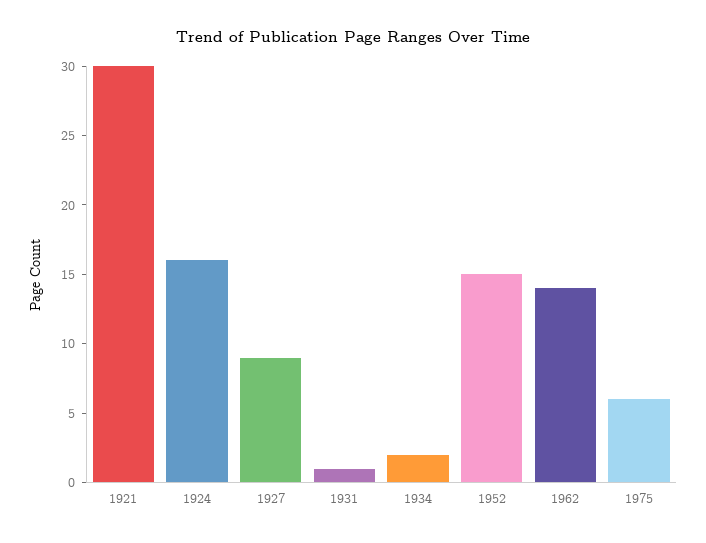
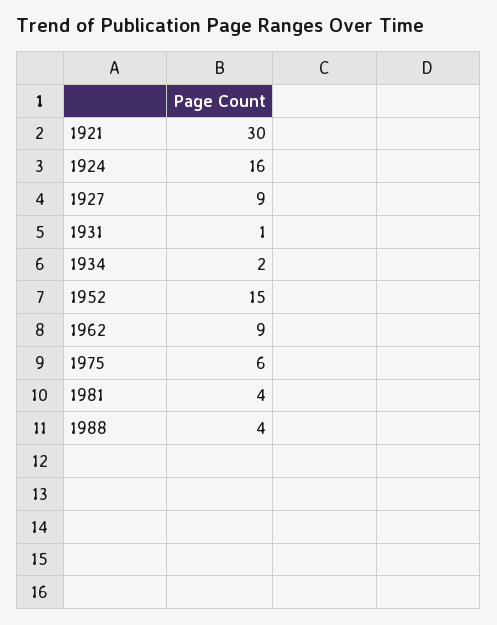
1962: 14 -> 9
1981: none -> 4
1988: none -> 4

